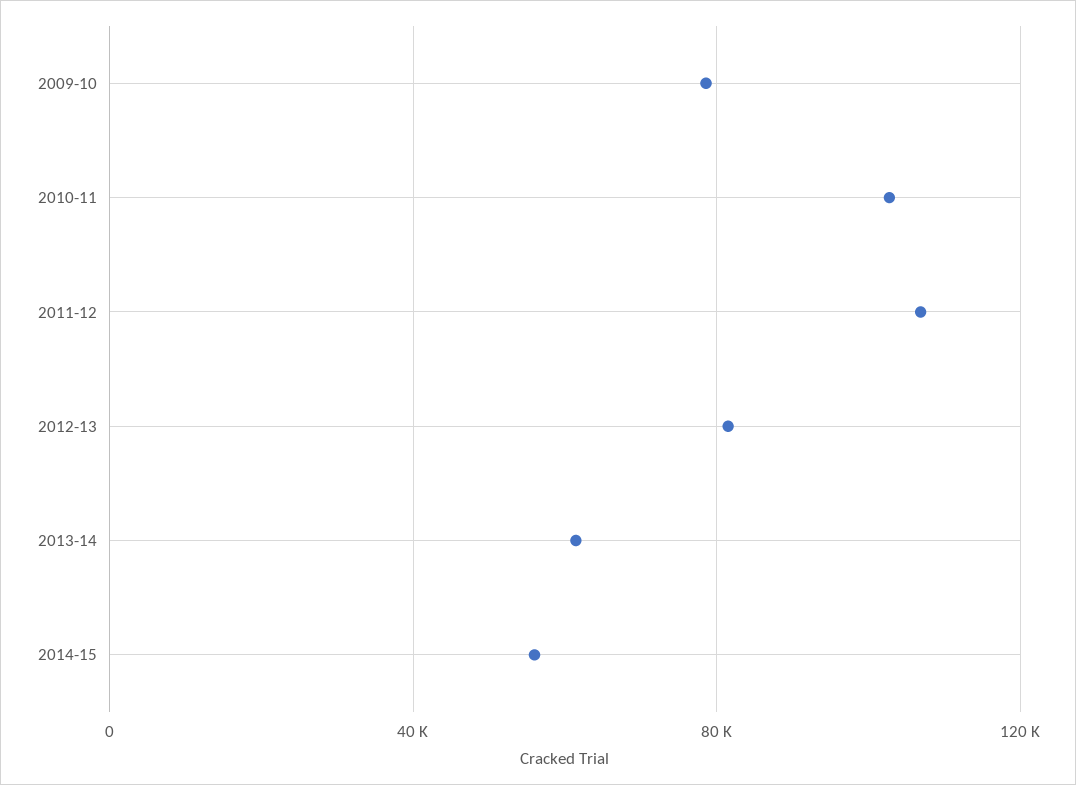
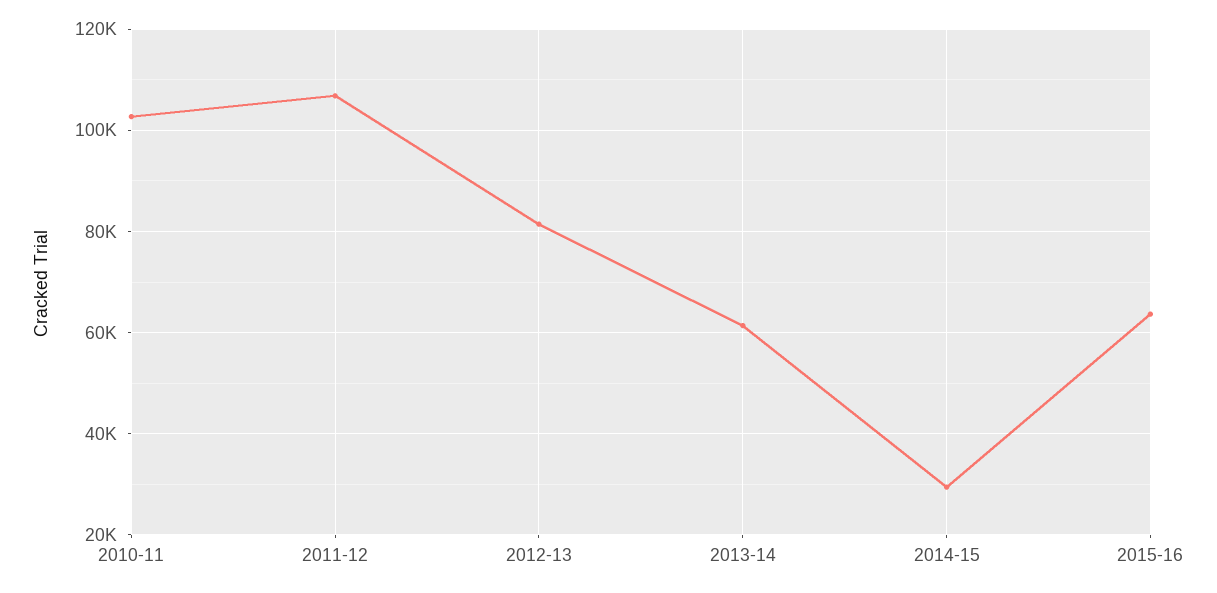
2009-10: 80000 -> none
2014-15: 55000 -> 30000
2015-16: none -> 64000

